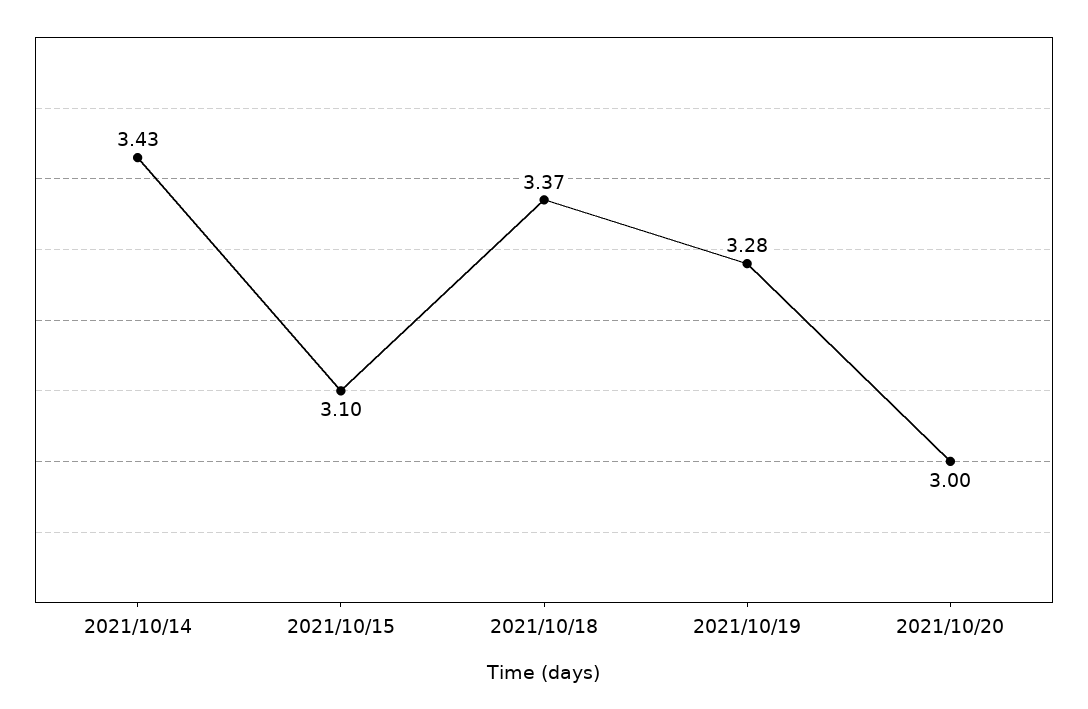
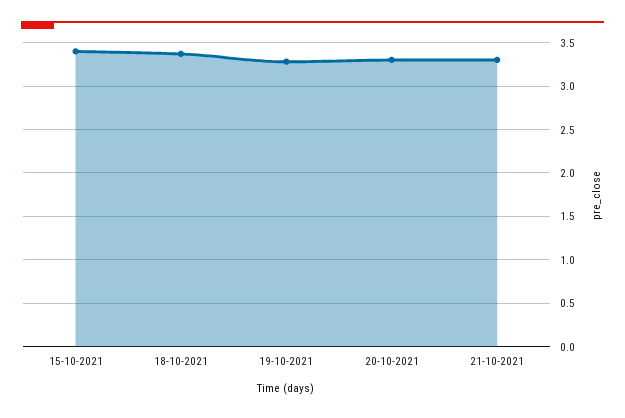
2021/10/14: 3.43 -> none
2021/10/15: 3.1 -> 3.4
2021/10/20: 3 -> 3.3
21-10-2021: none -> 3.3

